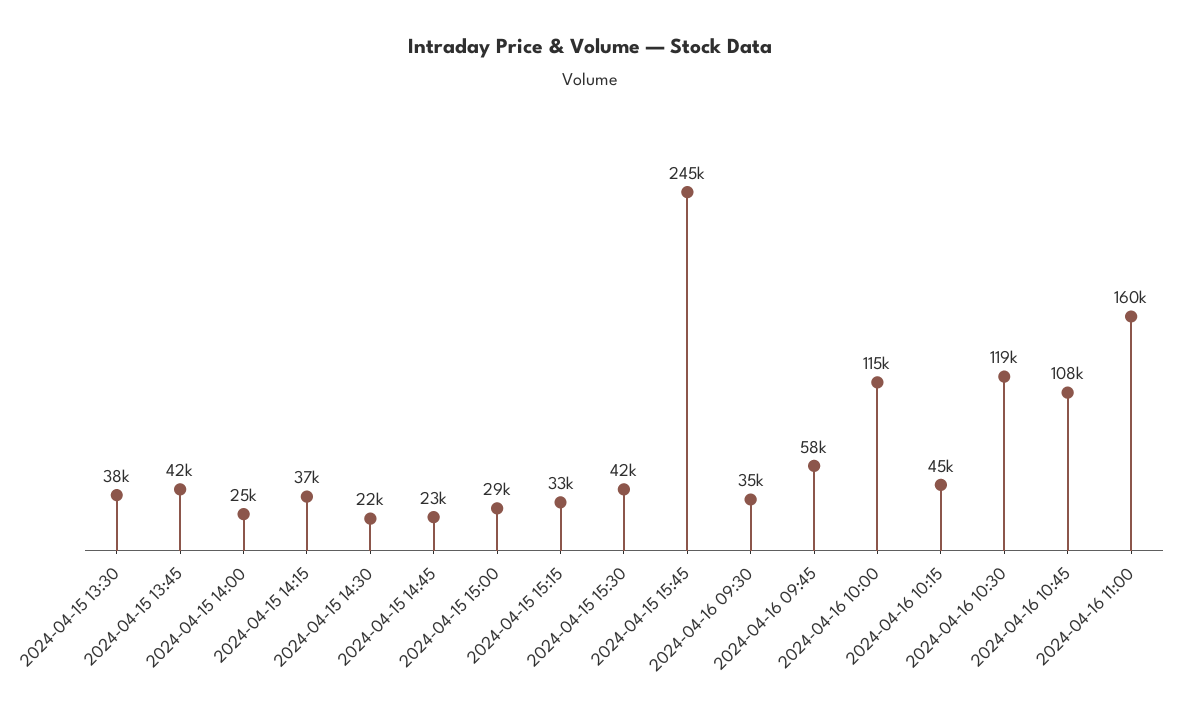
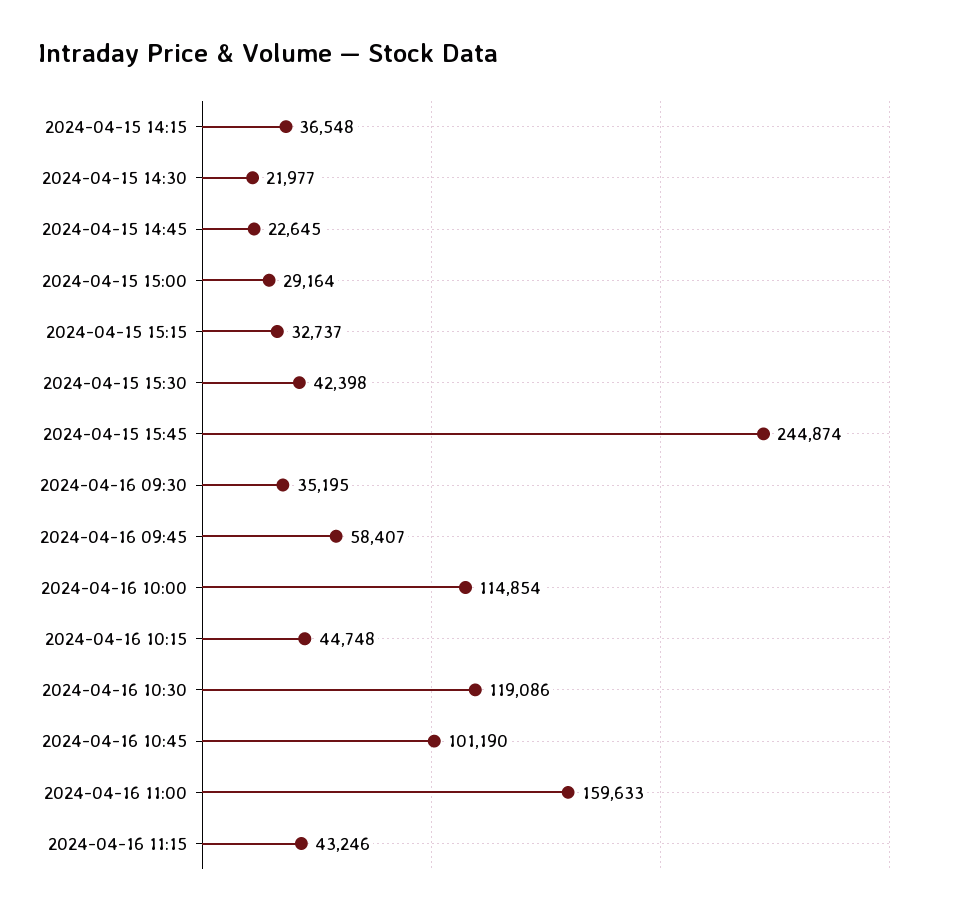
2024-04-15 13:30: 38000 -> none
2024-04-15 13:45: 42000 -> none
2024-04-15 14:00: 25000 -> none
2024-04-16 10:45: 108000 -> 101190
2024-04-16 11:15: none -> 43246

